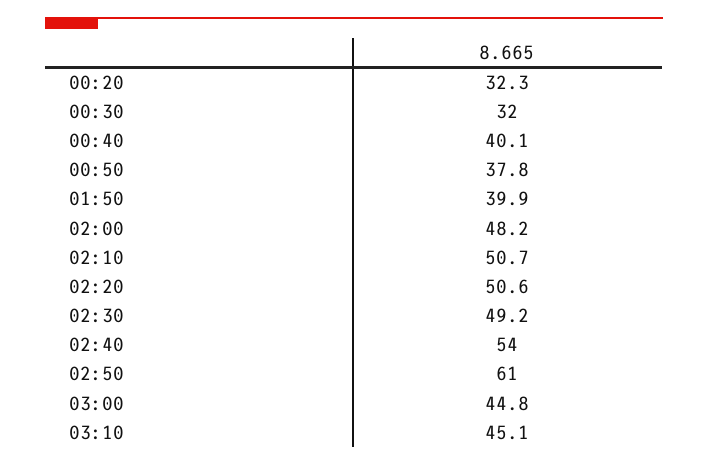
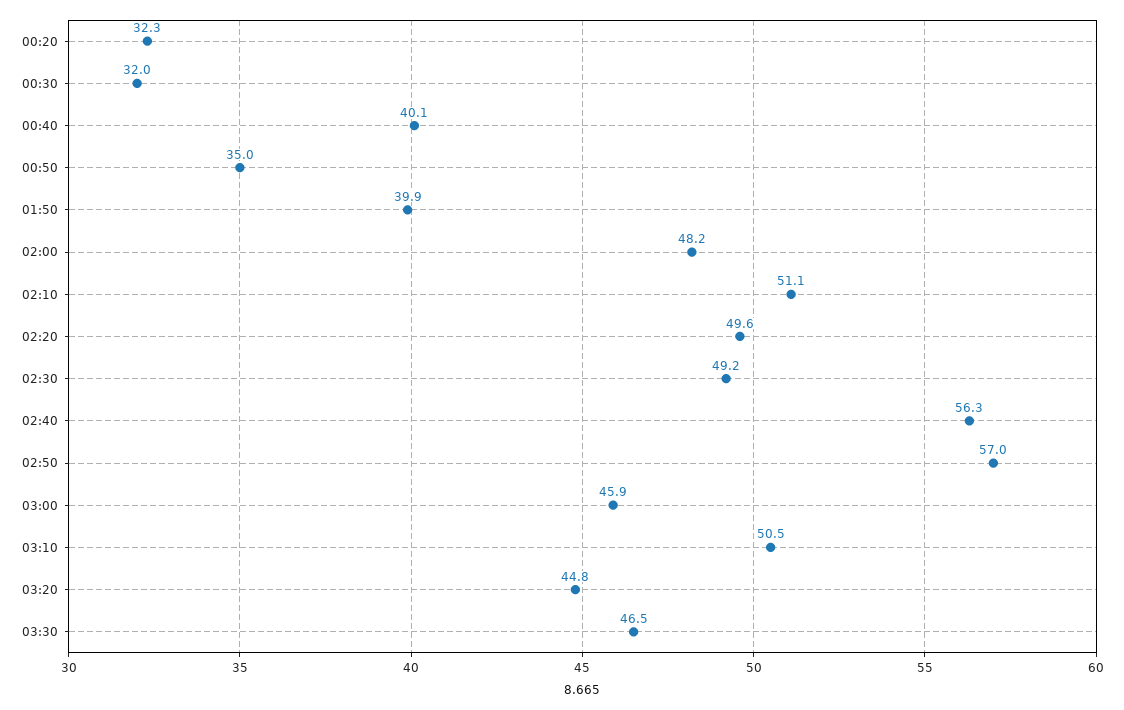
00:50: 37.8 -> 35
02:10: 50.7 -> 51.1
02:20: 50.6 -> 49.6
02:40: 54 -> 56.3
02:50: 61 -> 57
03:00: 44.8 -> 45.9
03:10: 45.1 -> 50.5
03:20: none -> 44.8
03:30: none -> 46.5

